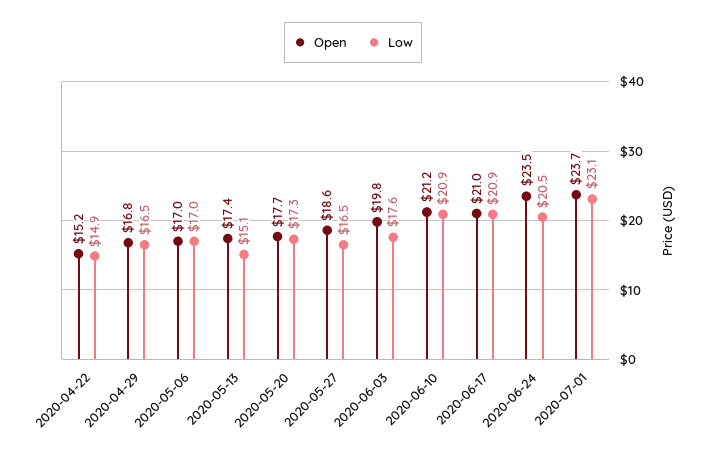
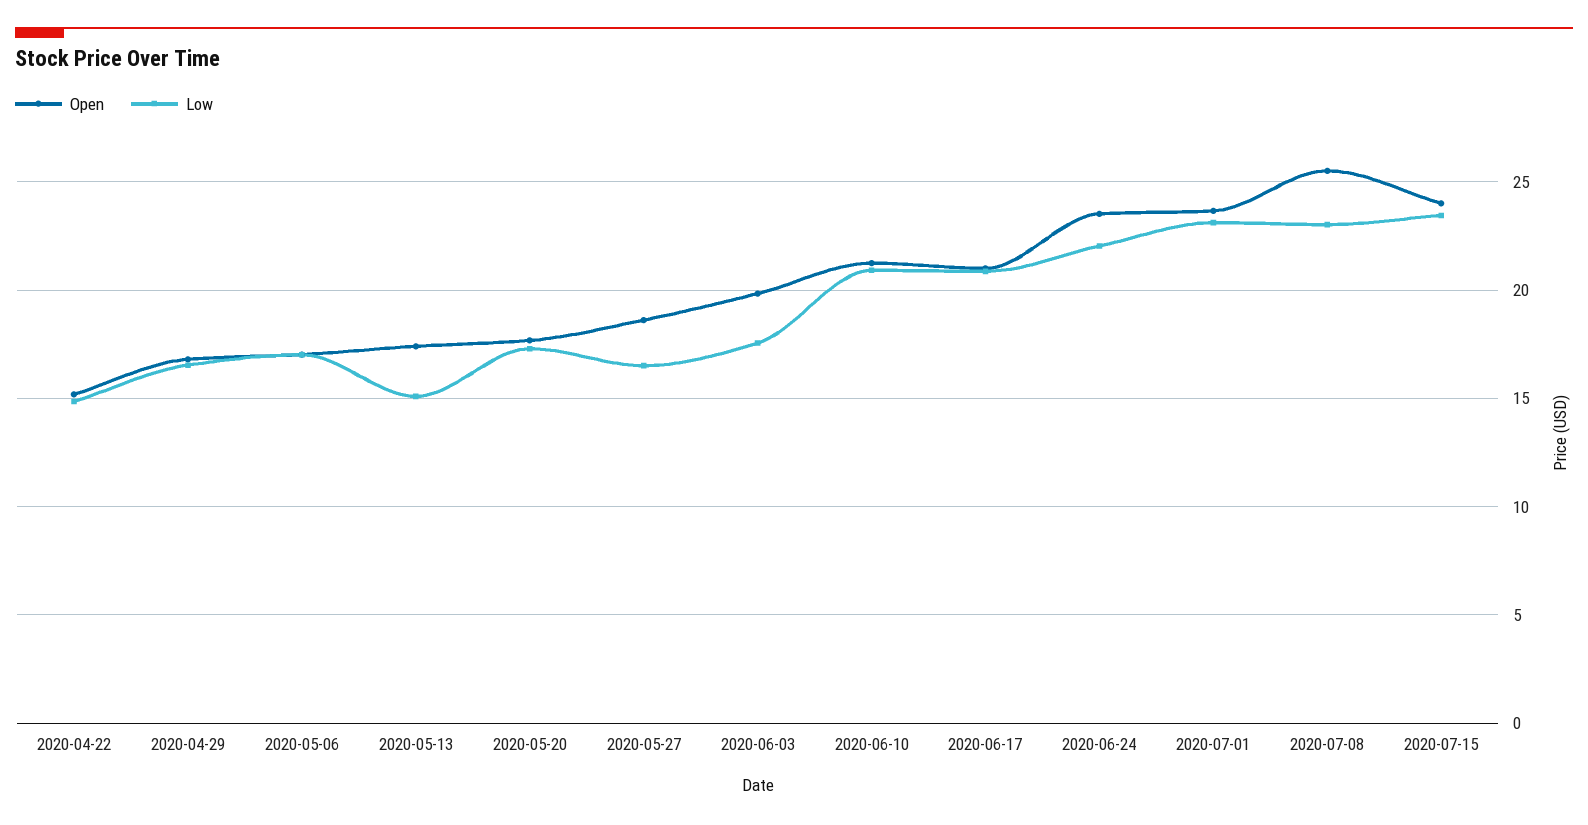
Low, 2020-06-24: 20.5 -> 22
Open, 2020-07-08: none -> 25.5
Low, 2020-07-08: none -> 23
Open, 2020-07-15: none -> 24
Low, 2020-07-15: none -> 23.5

